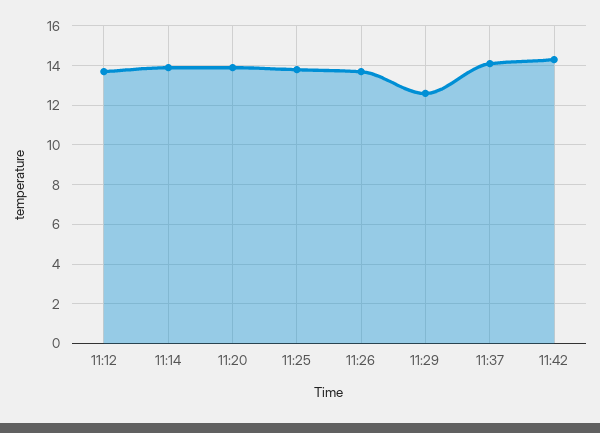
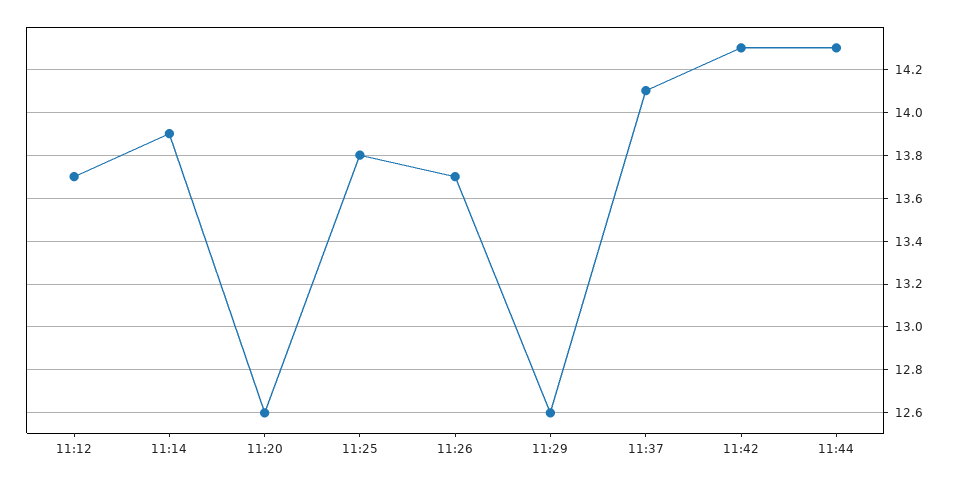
11:20: 14 -> 12.6
11:44: none -> 14.3

